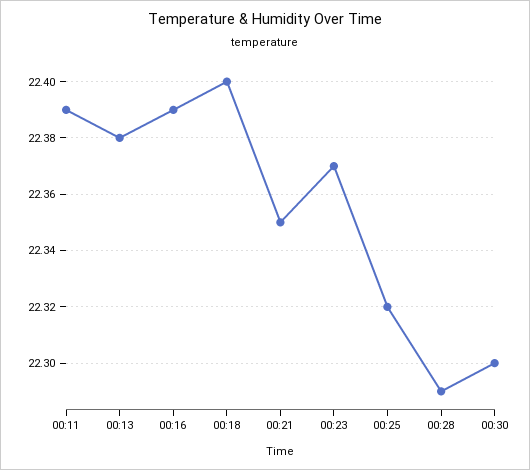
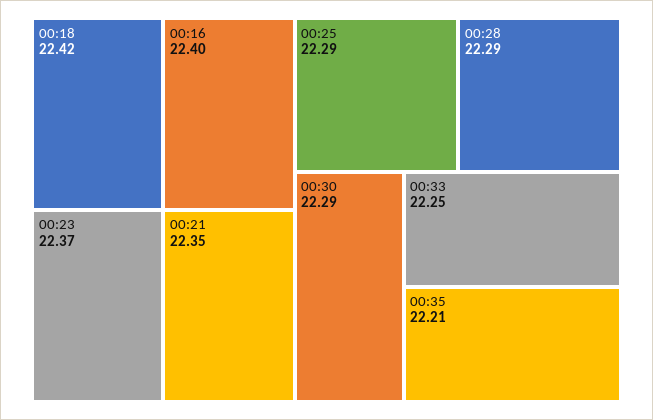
00:11: 22.39 -> none
00:13: 22.38 -> none
00:16: 22.39 -> 22.4
00:18: 22.4 -> 22.42
00:25: 22.32 -> 22.29
00:30: 22.3 -> 22.29
00:33: none -> 22.25
00:35: none -> 22.21

